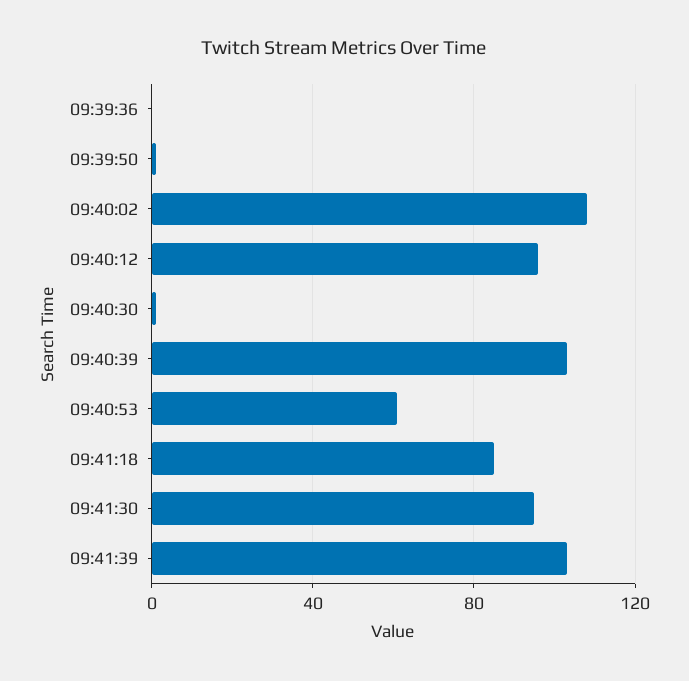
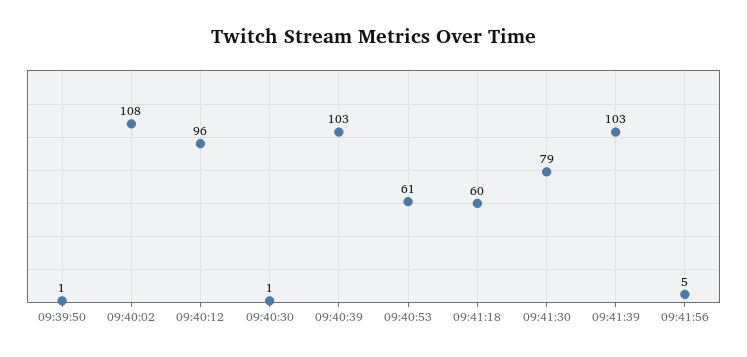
09:39:36: 0 -> none
09:41:18: 85 -> 60
09:41:30: 95 -> 79
09:41:56: none -> 5

